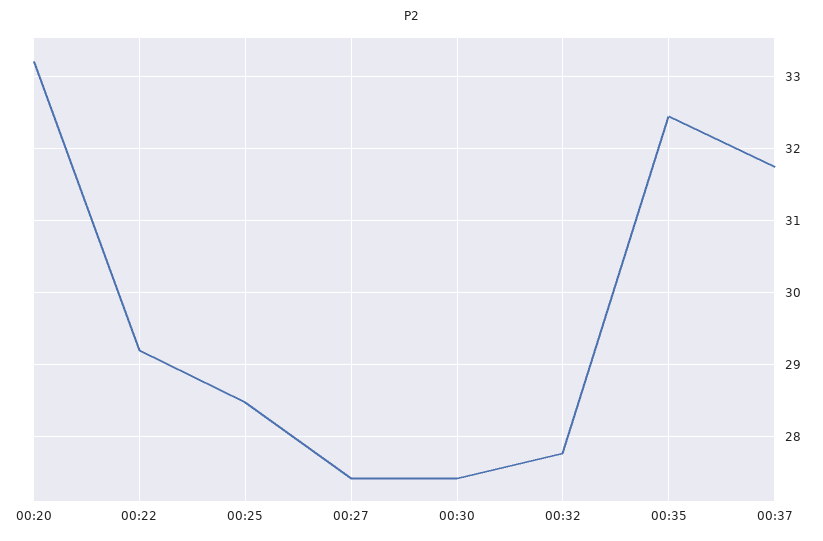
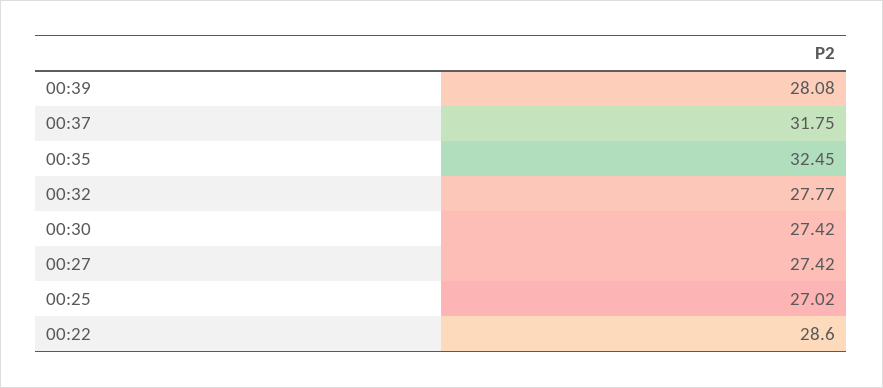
00:20: 33.2 -> none
00:22: 29.2 -> 28.6
00:25: 28.5 -> 27.02
00:39: none -> 28.08

